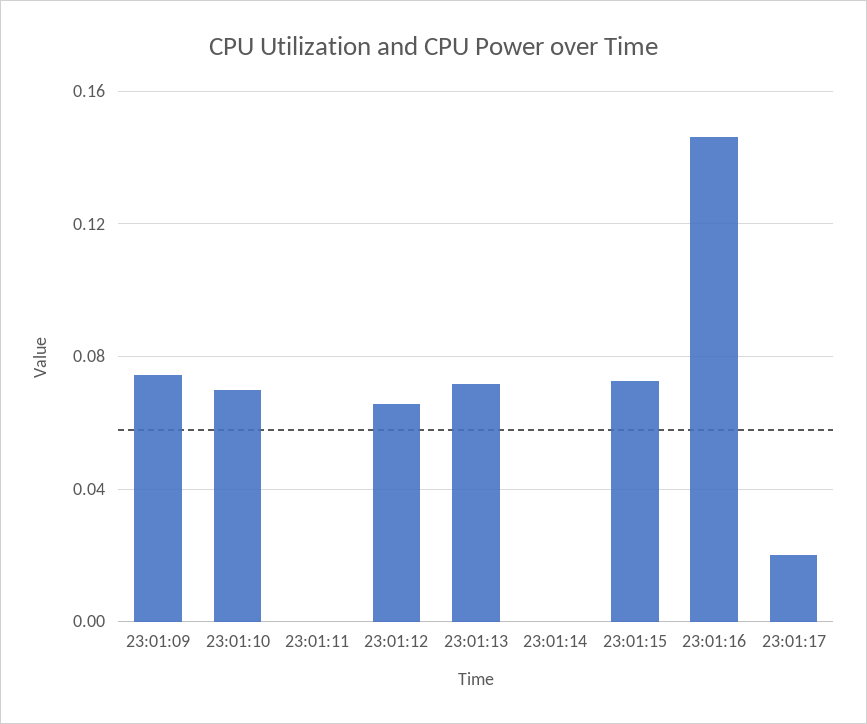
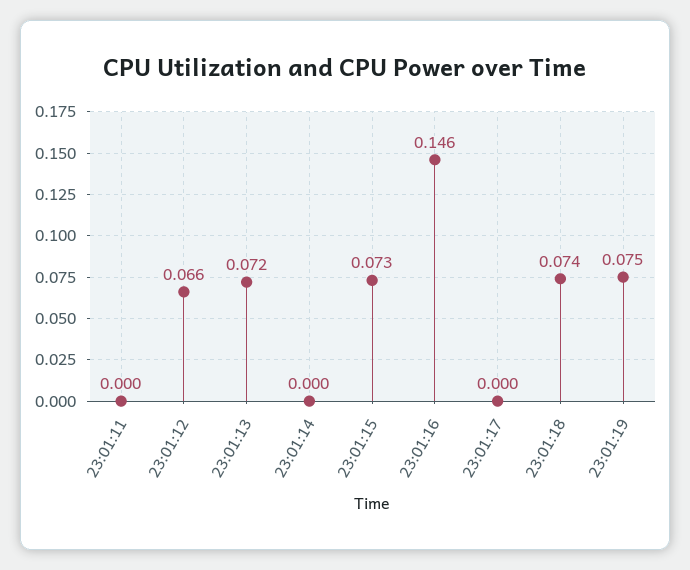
23:01:09: 0.075 -> none
23:01:10: 0.07 -> none
23:01:17: 0.02 -> 0
23:01:18: none -> 0.074
23:01:19: none -> 0.075

